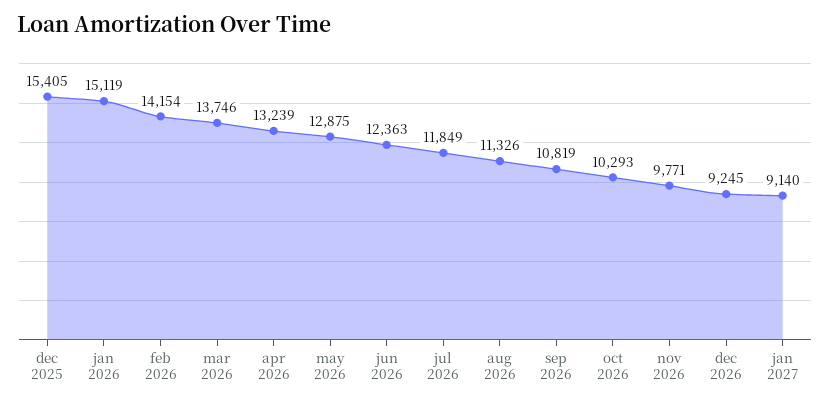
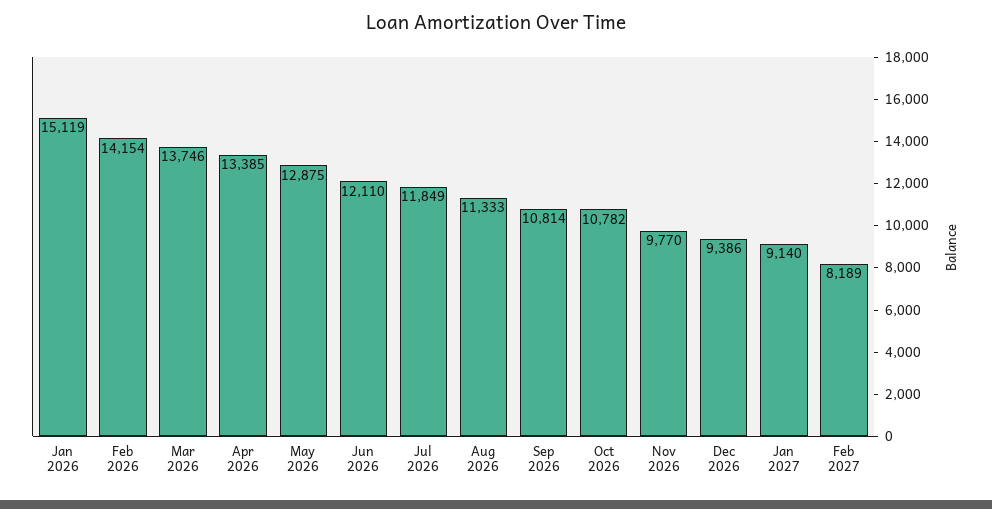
dec 2025: 15405 -> none
apr 2026: 13239 -> 13385
jun 2026: 12363 -> 12110
aug 2026: 11326 -> 11333
sep 2026: 10819 -> 10814
oct 2026: 10293 -> 10782
nov 2026: 9771 -> 9770
dec 2026: 9245 -> 9386
Feb 2027: none -> 8189

